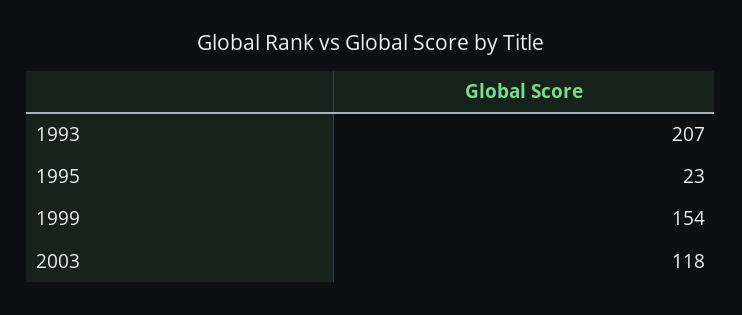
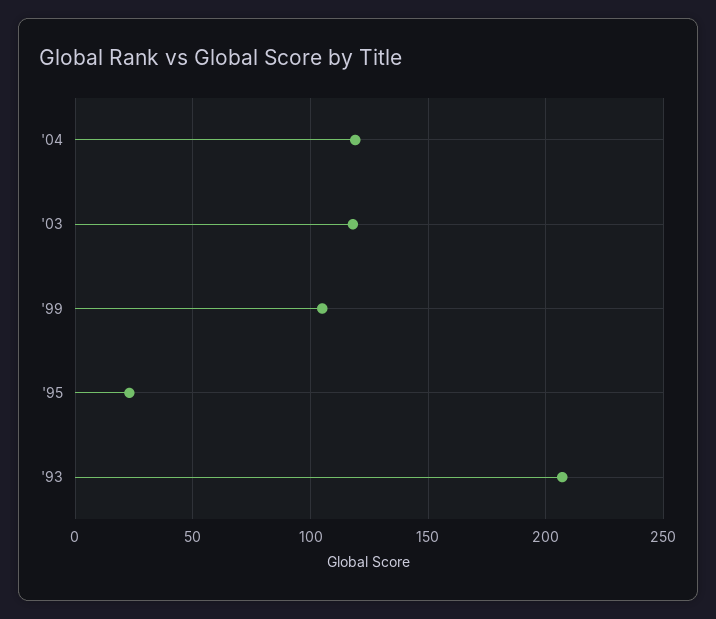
1999: 154 -> 105
'04: none -> 120

